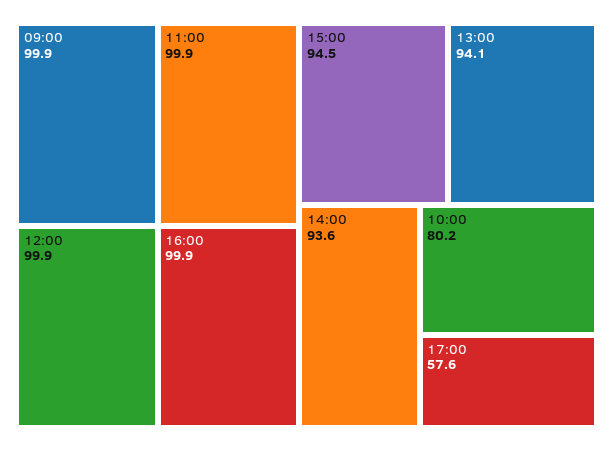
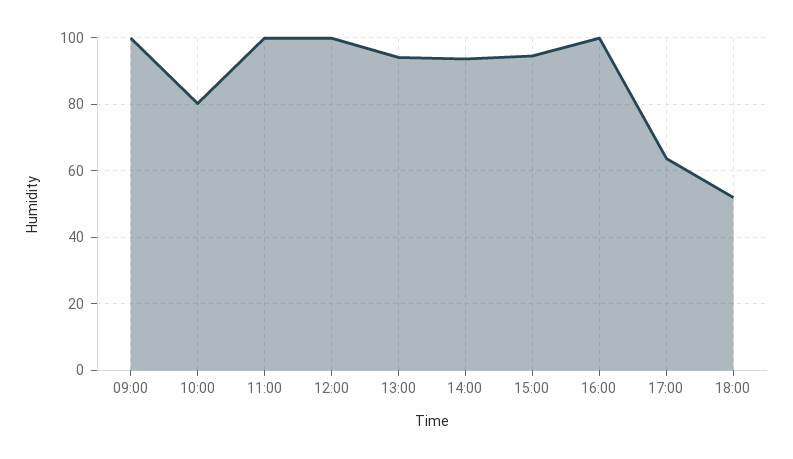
17:00: 57.6 -> 64
18:00: none -> 52

